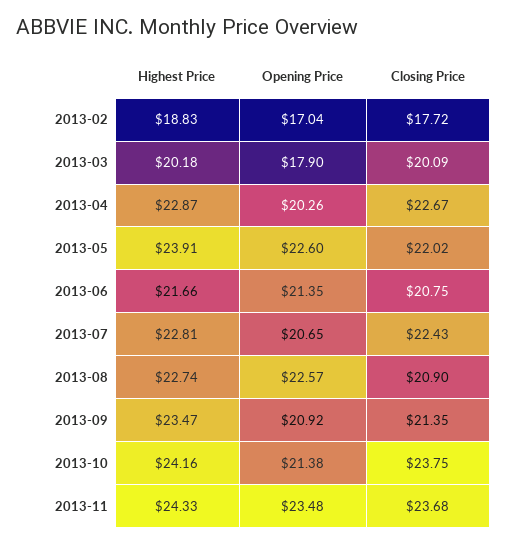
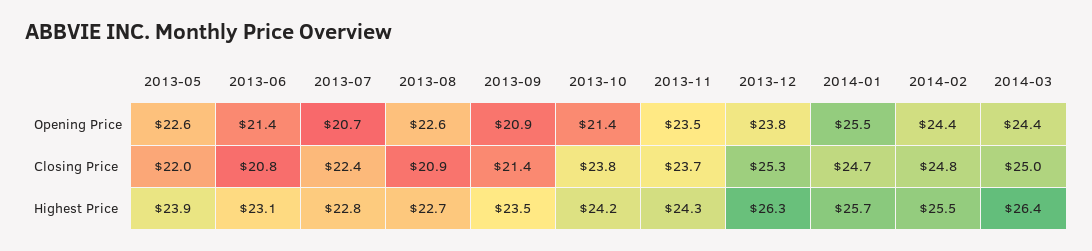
Highest Price, 2013-02: 18.83 -> none
Opening Price, 2013-02: 17.04 -> none
Closing Price, 2013-02: 17.72 -> none
Highest Price, 2013-03: 20.18 -> none
Opening Price, 2013-03: 17.9 -> none
Closing Price, 2013-03: 20.09 -> none
Highest Price, 2013-04: 22.87 -> none
Opening Price, 2013-04: 20.26 -> none
Closing Price, 2013-04: 22.67 -> none
Highest Price, 2013-06: 21.66 -> 23.1
Opening Price, 2013-12: none -> 23.8
Opening Price, 2014-01: none -> 25.5
Opening Price, 2014-02: none -> 24.4
Opening Price, 2014-03: none -> 24.4
Closing Price, 2013-12: none -> 25.3
Closing Price, 2014-01: none -> 24.7
Closing Price, 2014-02: none -> 24.8
Closing Price, 2014-03: none -> 25
Highest Price, 2013-12: none -> 26.3
Highest Price, 2014-01: none -> 25.7
Highest Price, 2014-02: none -> 25.5
Highest Price, 2014-03: none -> 26.4

